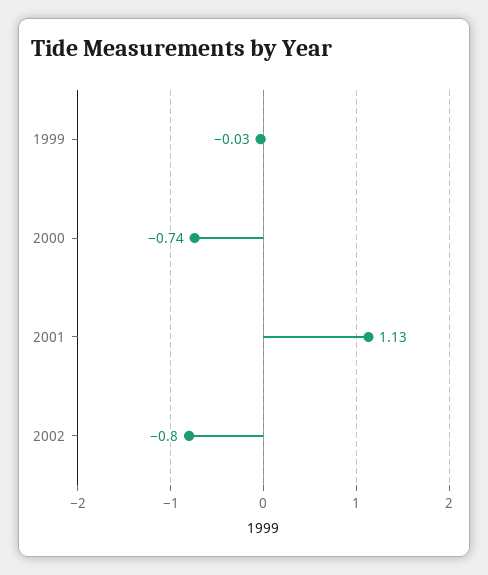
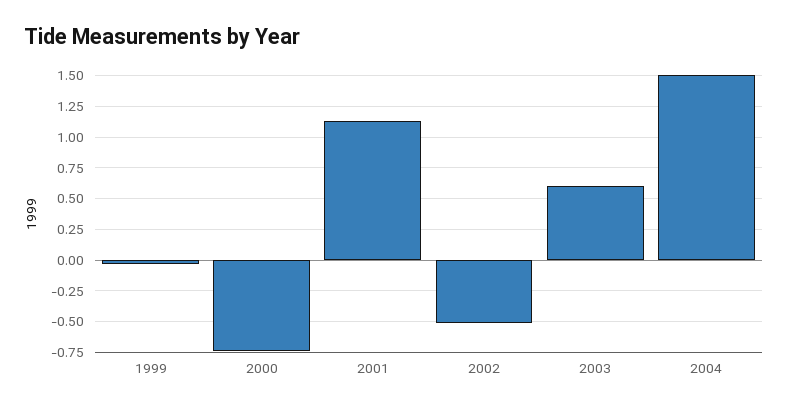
2002: -0.8 -> -0.5
2003: none -> 0.6
2004: none -> 1.5

